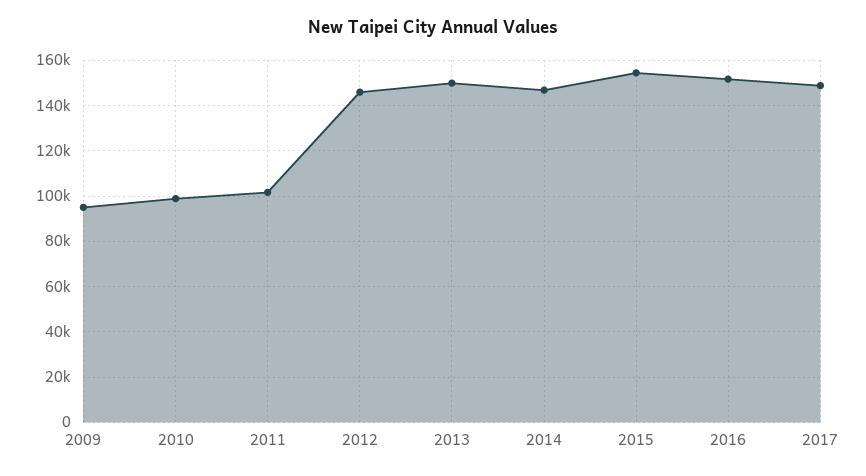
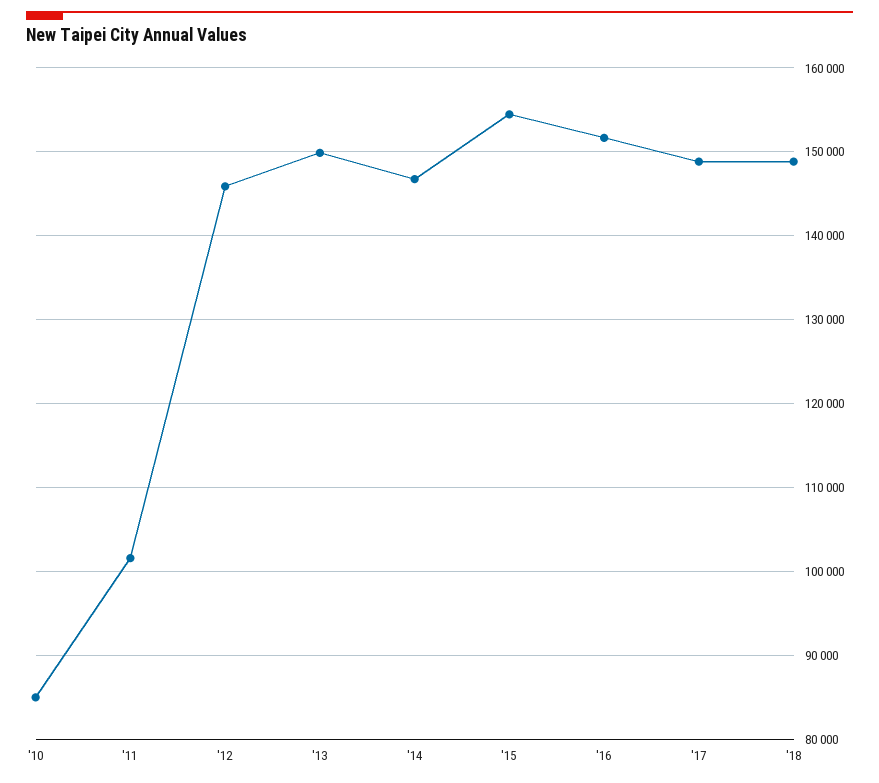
2009: 95000 -> none
2010: 100000 -> 85000
'18: none -> 149000

